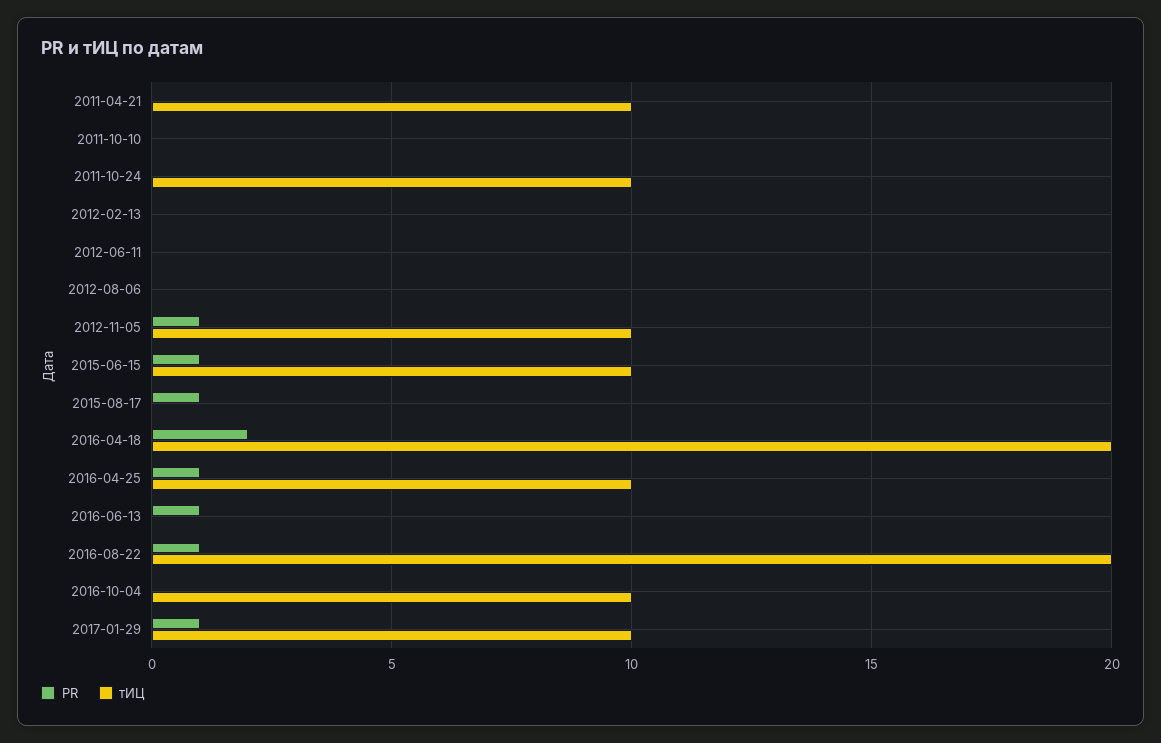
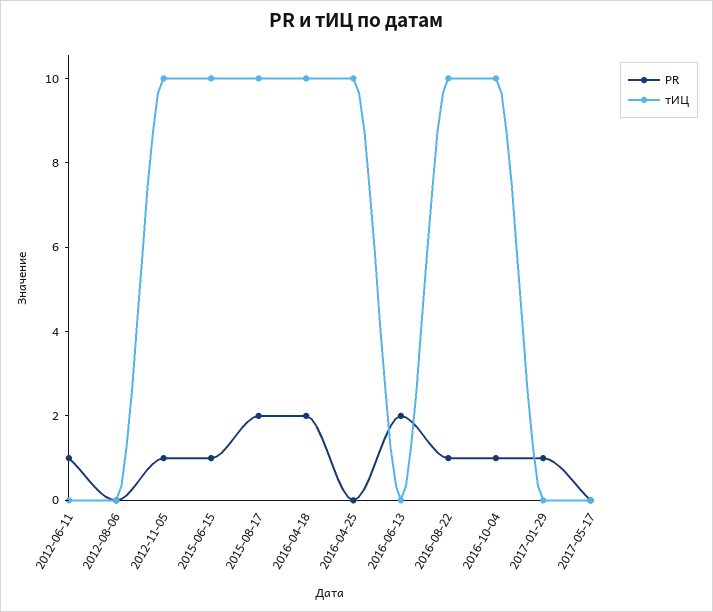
PR, 2011-04-21: 0 -> none
тИЦ, 2011-04-21: 10 -> none
PR, 2011-10-10: 0 -> none
тИЦ, 2011-10-10: 0 -> none
PR, 2011-10-24: 0 -> none
тИЦ, 2011-10-24: 10 -> none
PR, 2012-02-13: 0 -> none
тИЦ, 2012-02-13: 0 -> none
PR, 2012-06-11: 0 -> 1
PR, 2015-08-17: 1 -> 2
тИЦ, 2015-08-17: 0 -> 10
тИЦ, 2016-04-18: 20 -> 10
PR, 2016-04-25: 1 -> 0
PR, 2016-06-13: 1 -> 2
тИЦ, 2016-08-22: 20 -> 10
PR, 2016-10-04: 0 -> 1
тИЦ, 2017-01-29: 10 -> 0
PR, 2017-05-17: none -> 0
тИЦ, 2017-05-17: none -> 0

